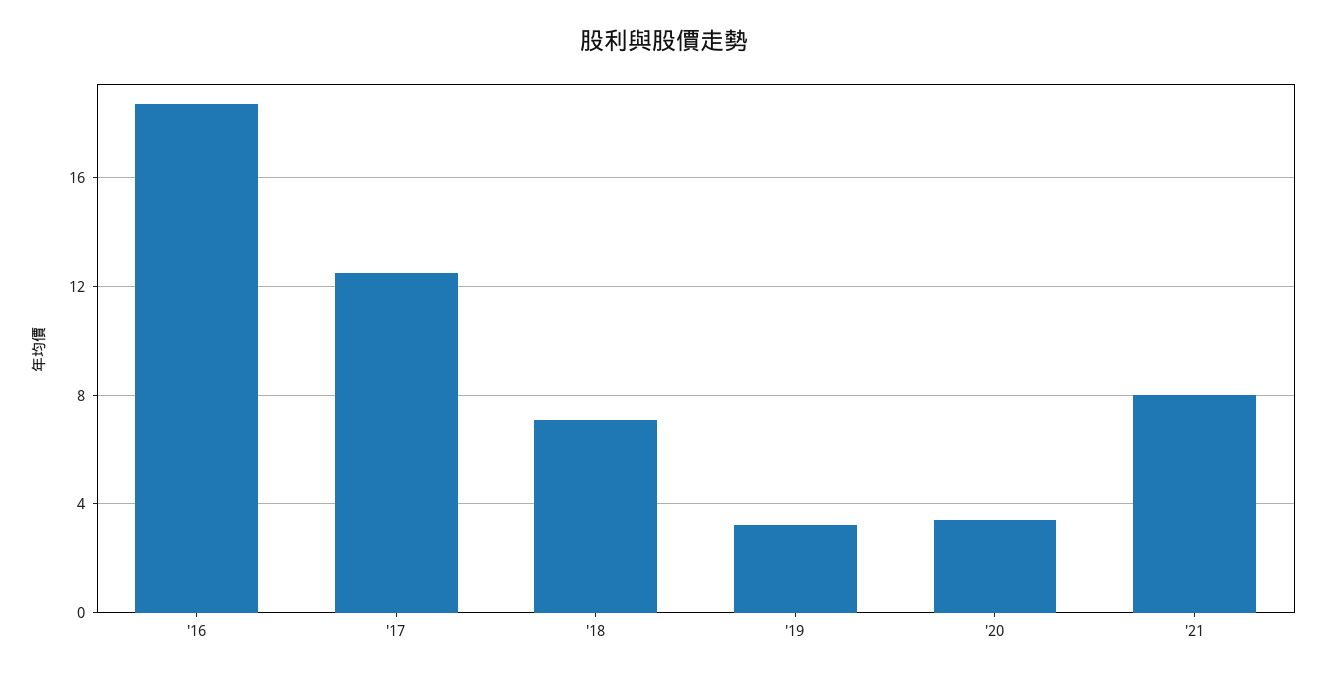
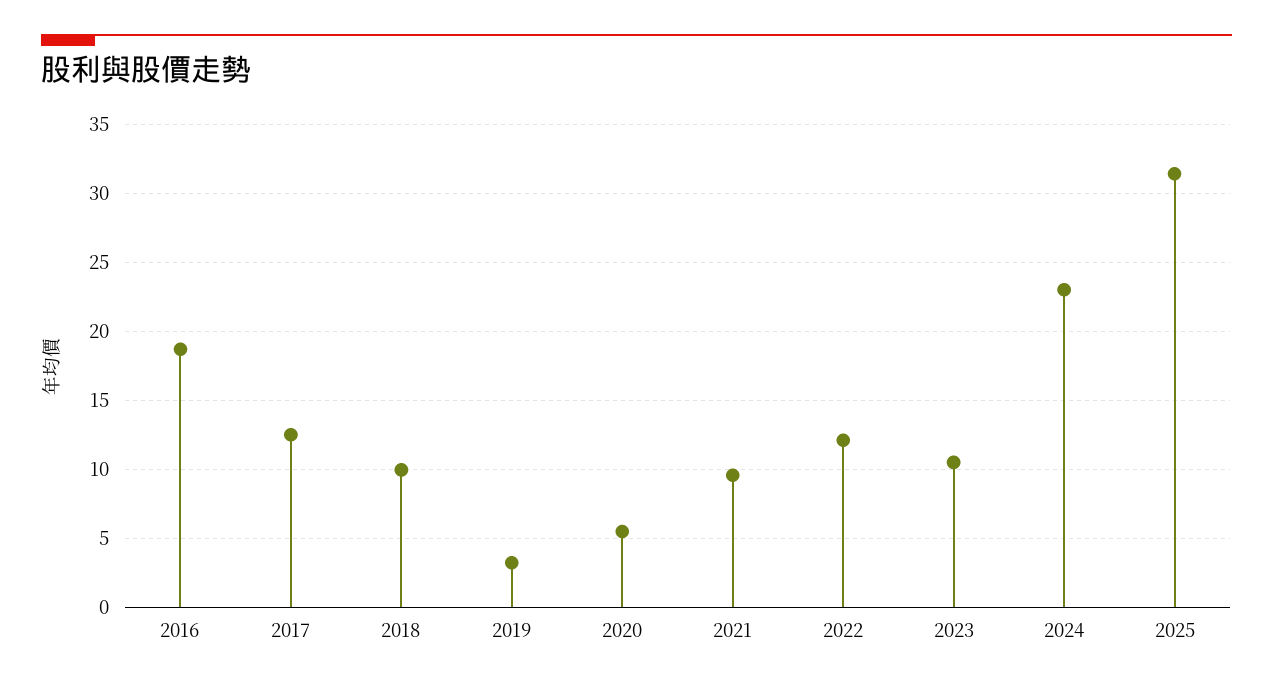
'18: 7 -> 10
'20: 3.5 -> 5.5
'21: 8 -> 9.5
2022: none -> 12
2023: none -> 10.5
2024: none -> 23
2025: none -> 31.5

